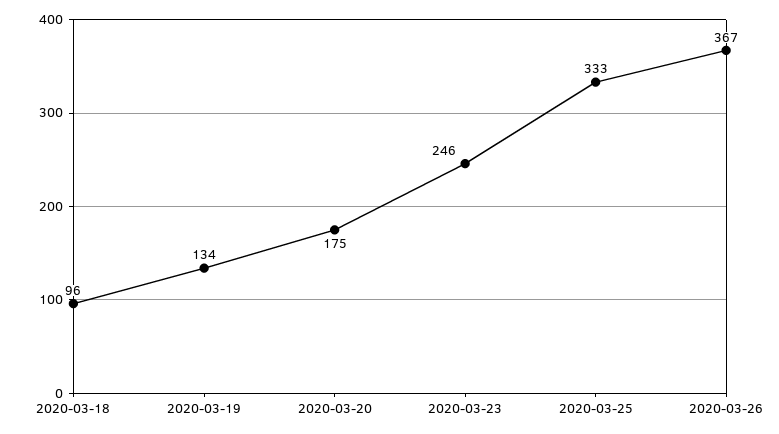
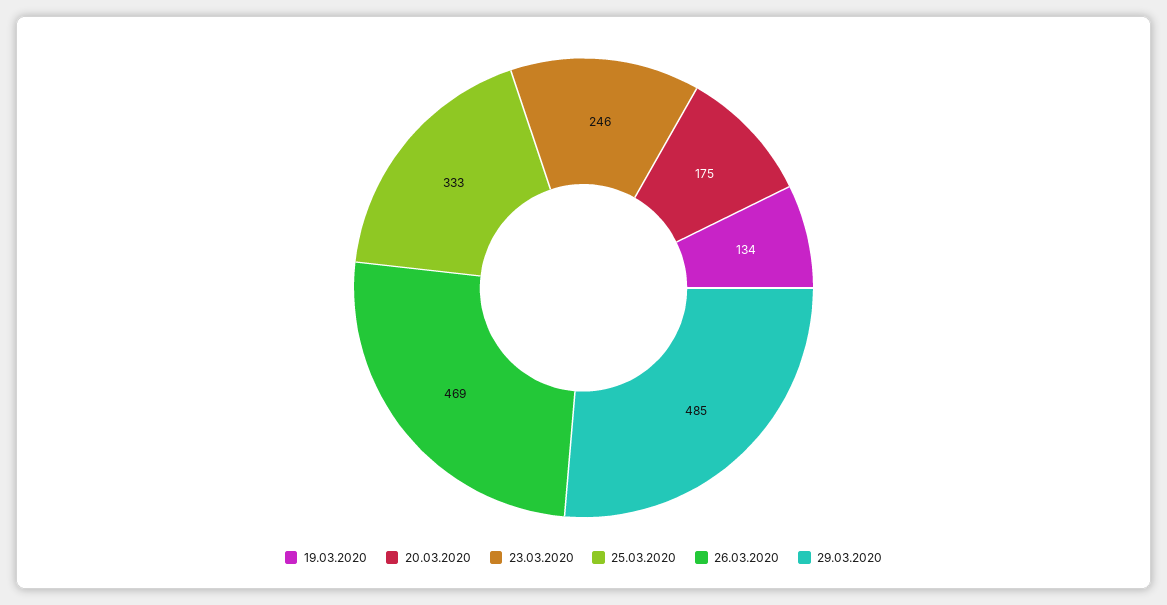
2020-03-18: 96 -> none
2020-03-26: 367 -> 469
29.03.2020: none -> 485

